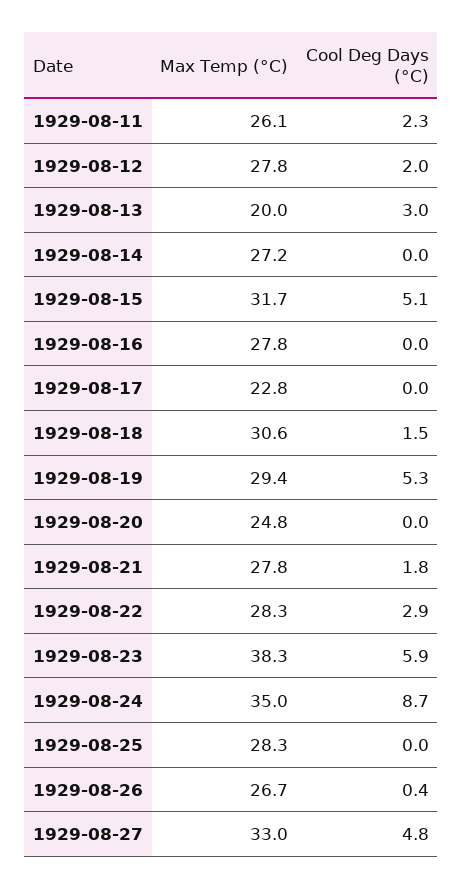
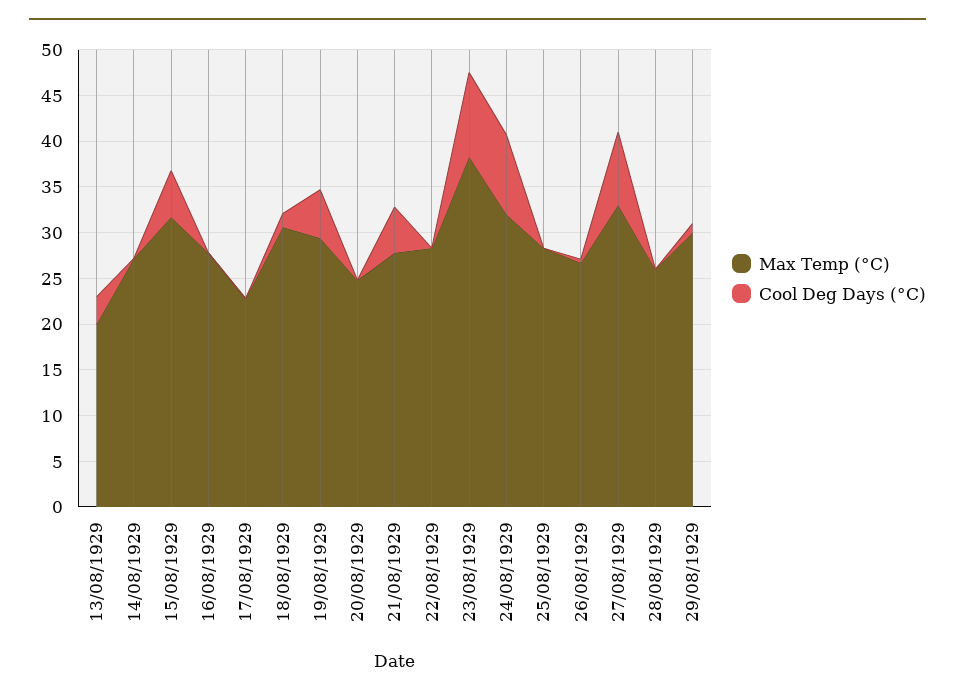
Max Temp (°C), 1929-08-11: 26.1 -> none
Cool Deg Days (°C), 1929-08-11: 2.3 -> none
Max Temp (°C), 1929-08-12: 27.8 -> none
Cool Deg Days (°C), 1929-08-12: 2 -> none
Cool Deg Days (°C), 1929-08-21: 1.8 -> 5
Cool Deg Days (°C), 1929-08-22: 2.9 -> 0
Cool Deg Days (°C), 1929-08-23: 5.9 -> 9
Max Temp (°C), 1929-08-24: 35 -> 32
Cool Deg Days (°C), 1929-08-27: 4.8 -> 8
Max Temp (°C), 28/08/1929: none -> 26
Cool Deg Days (°C), 28/08/1929: none -> 0
Max Temp (°C), 29/08/1929: none -> 30
Cool Deg Days (°C), 29/08/1929: none -> 1

